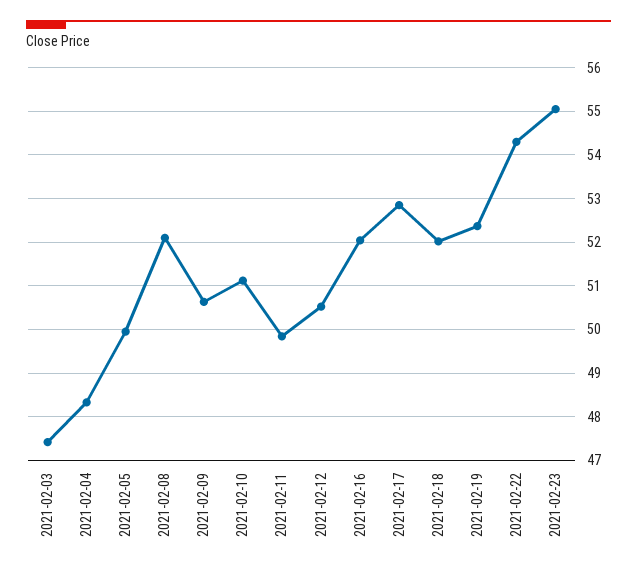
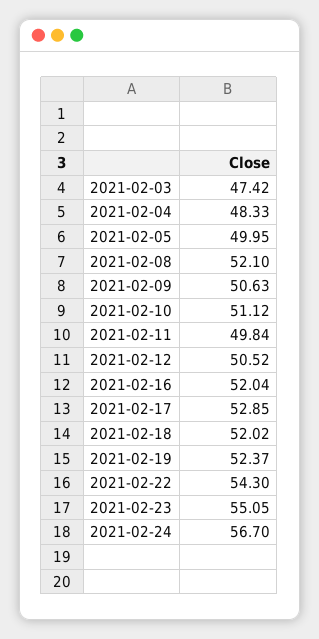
2021-02-24: none -> 56.7

